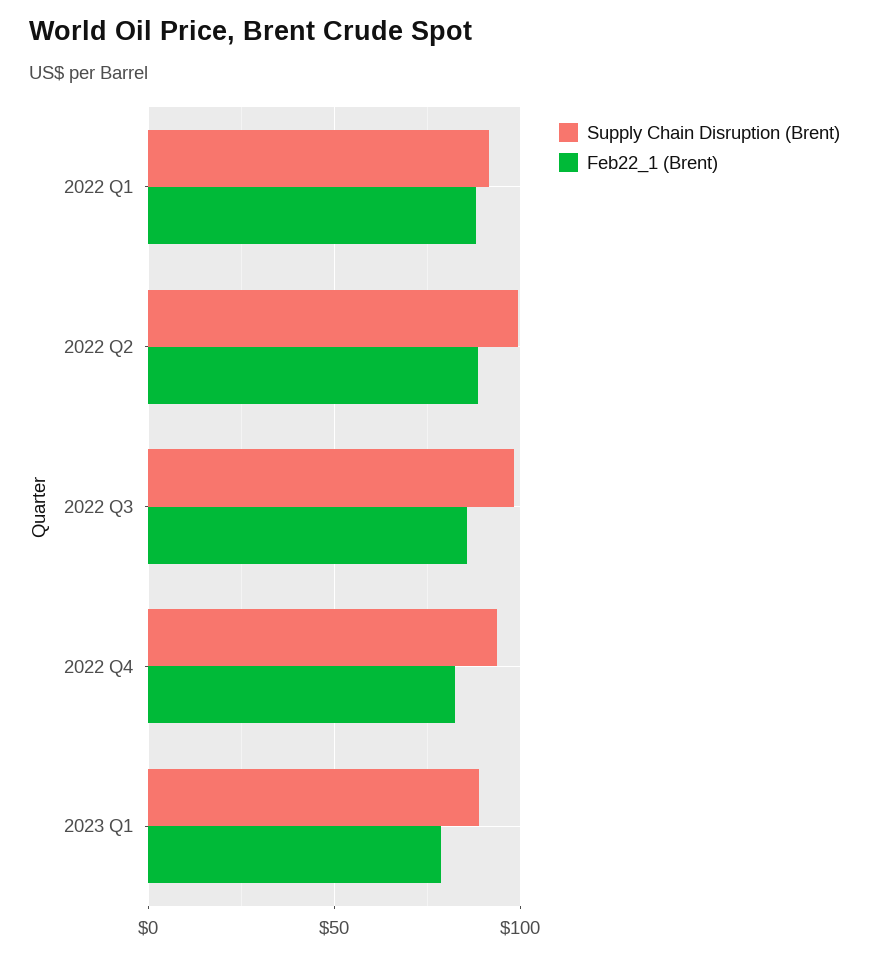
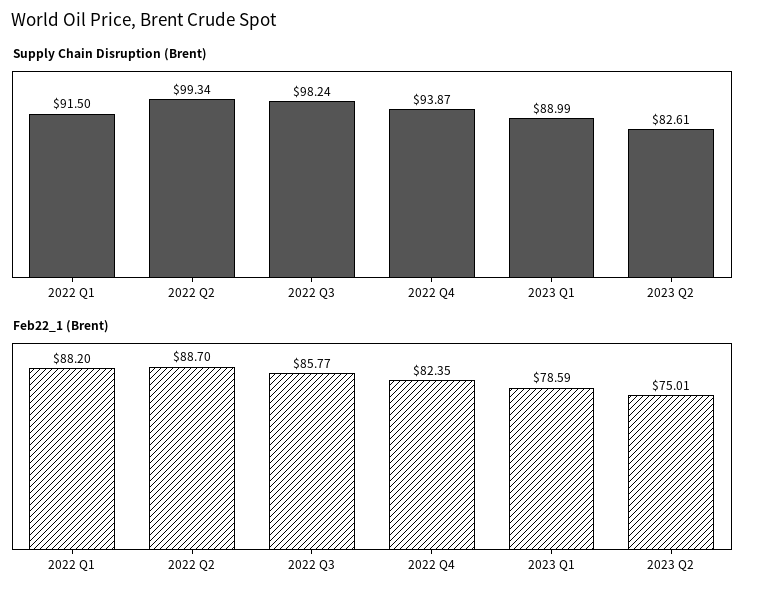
Supply Chain Disruption (Brent), 2023 Q2: none -> 82.61
Feb22_1 (Brent), 2023 Q2: none -> 75.01

